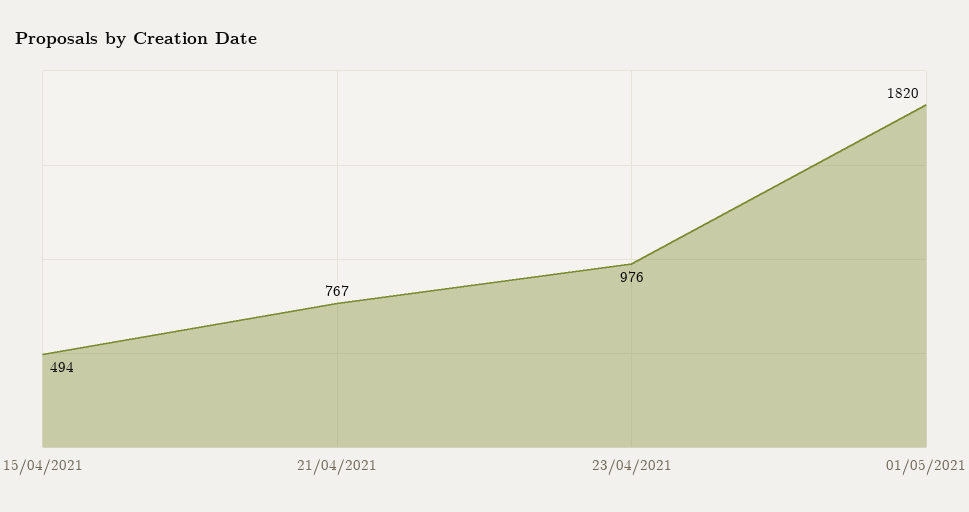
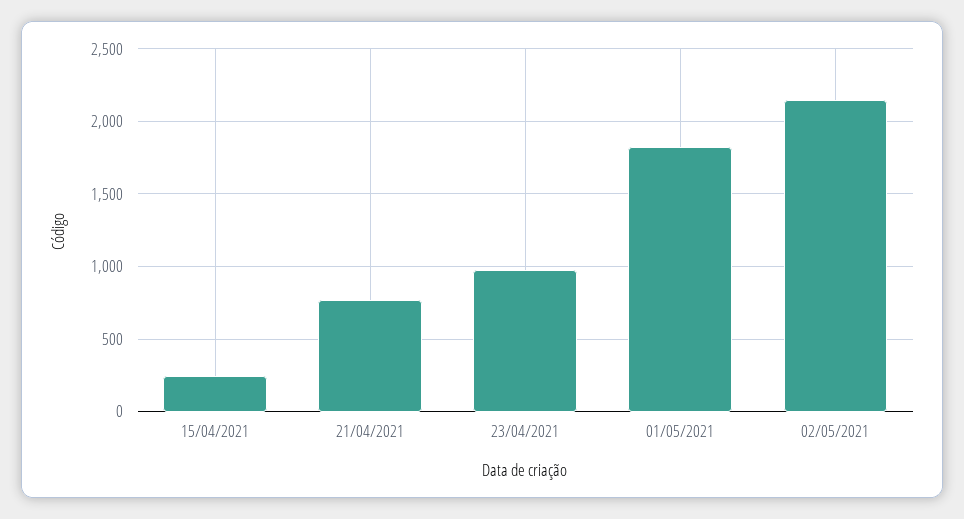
15/04/2021: 494 -> 250
02/05/2021: none -> 2150

